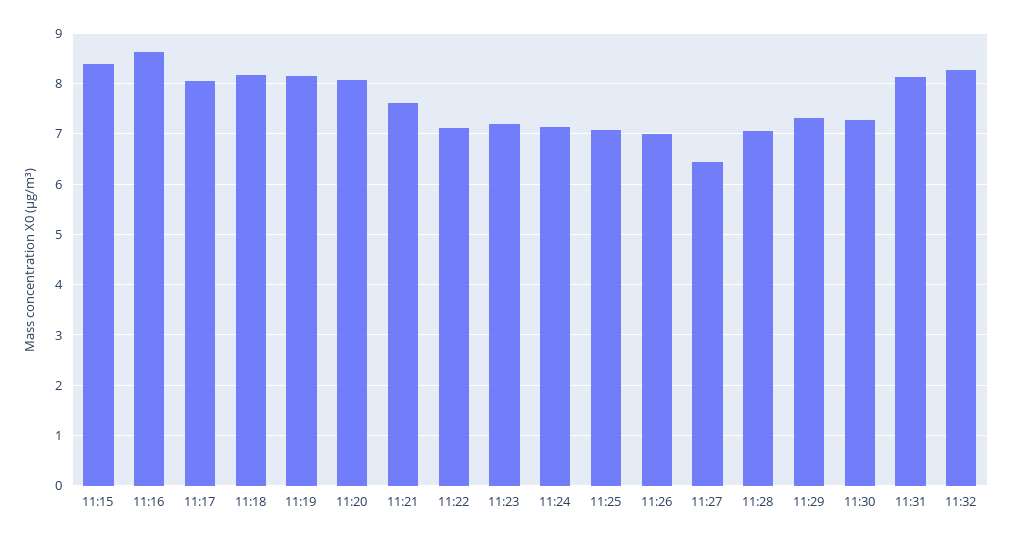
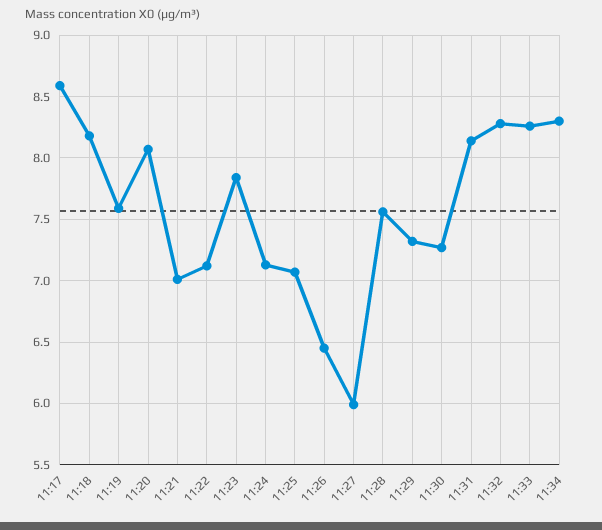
11:15: 8.4 -> none
11:16: 8.6 -> none
11:17: 8 -> 8.6
11:19: 8.2 -> 7.6
11:21: 7.6 -> 7
11:23: 7.2 -> 7.85
11:26: 7 -> 6.45
11:27: 6.4 -> 6
11:28: 7 -> 7.55
11:33: none -> 8.25
11:34: none -> 8.3

